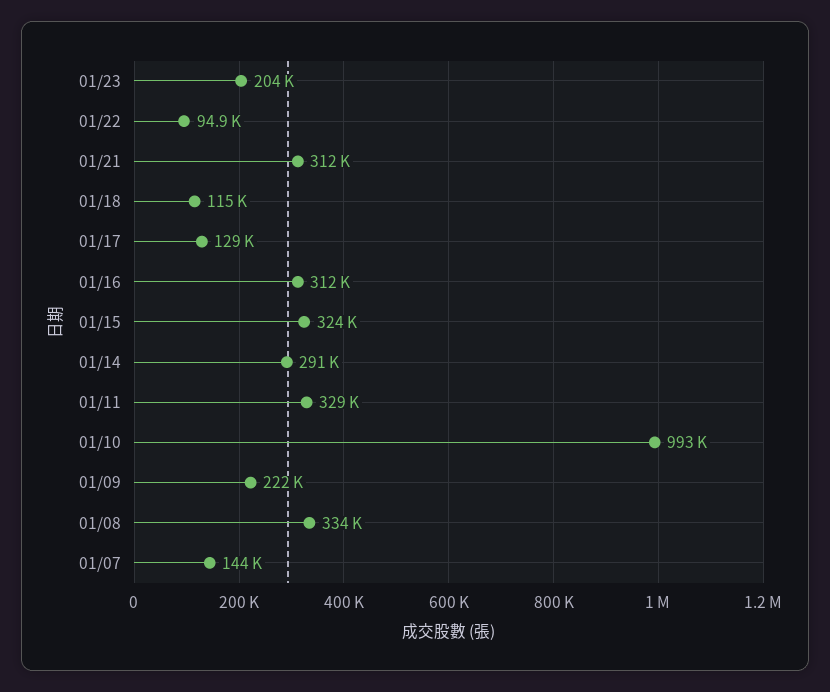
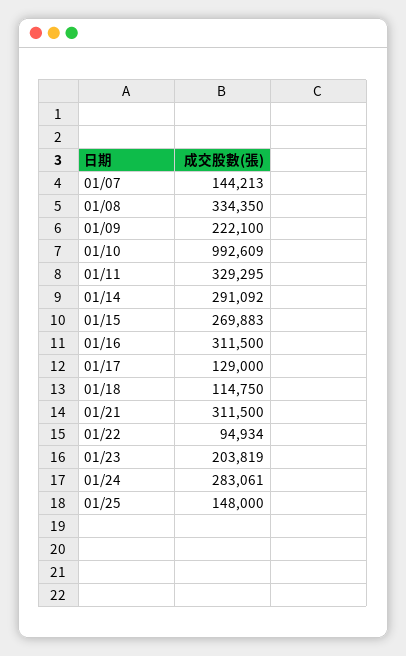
01/15: 324000 -> 269883
01/24: none -> 283061
01/25: none -> 148000

